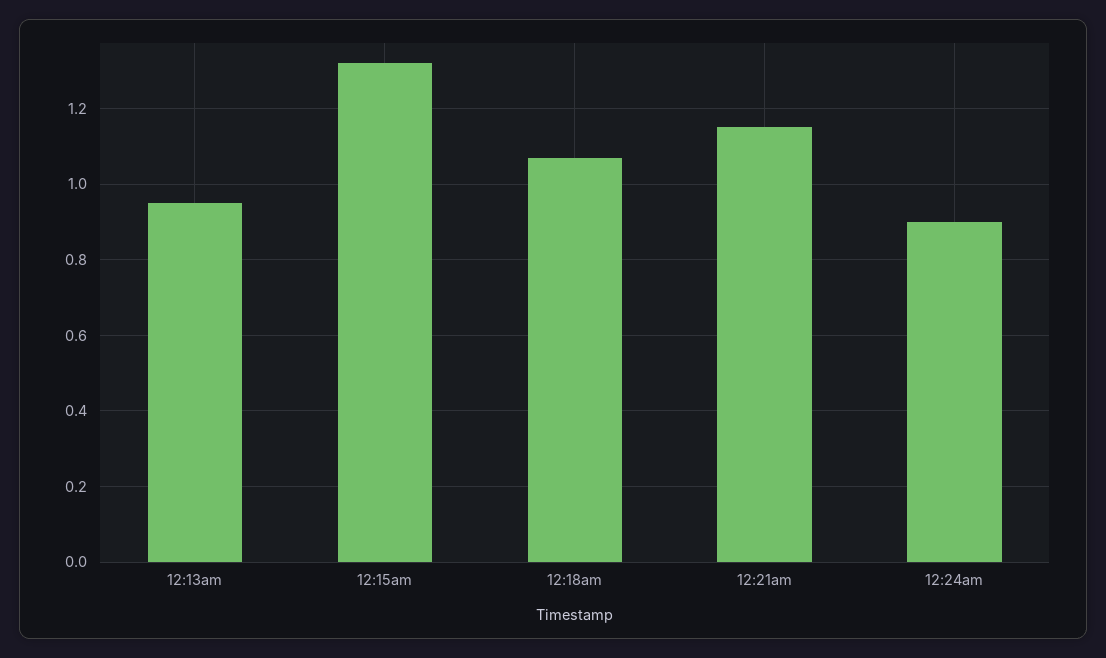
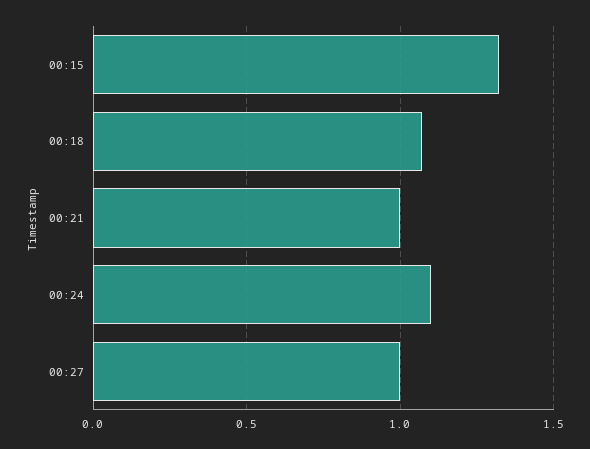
12:13am: 0.95 -> none
12:21am: 1.15 -> 1
12:24am: 0.9 -> 1.1
00:27: none -> 1

